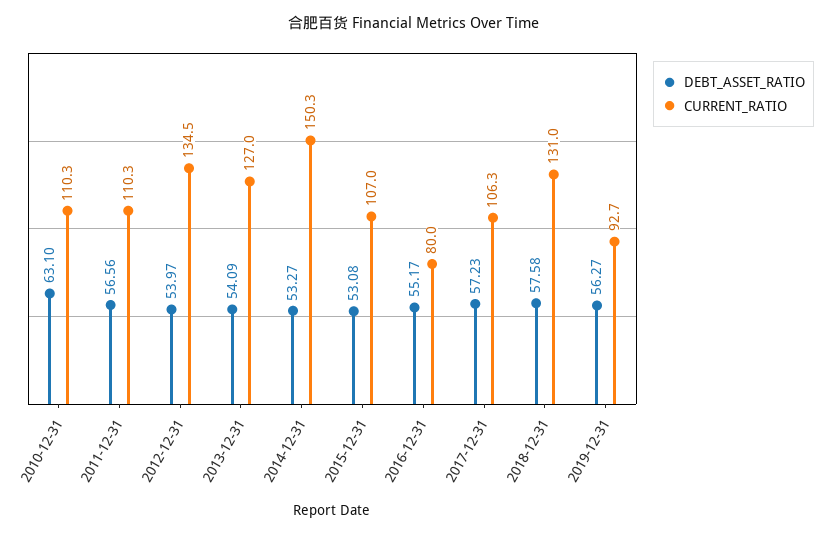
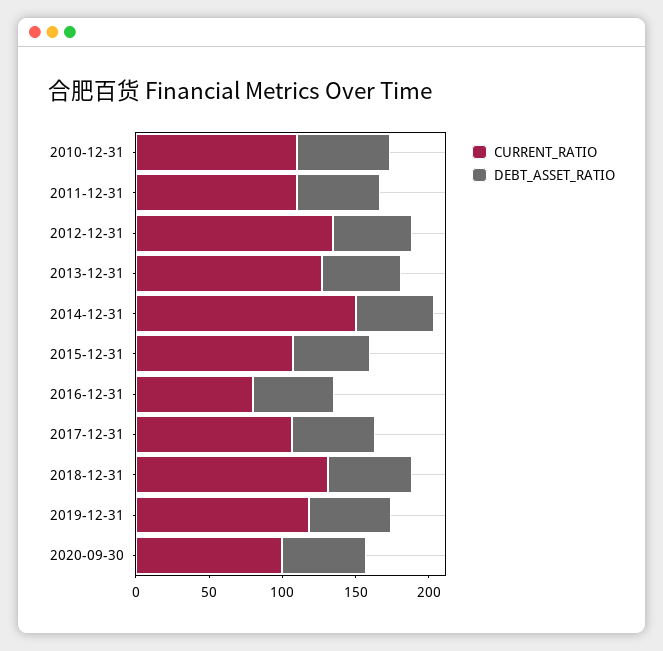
CURRENT_RATIO, 2019-12-31: 92.7 -> 120
CURRENT_RATIO, 2020-09-30: none -> 100
DEBT_ASSET_RATIO, 2020-09-30: none -> 60

